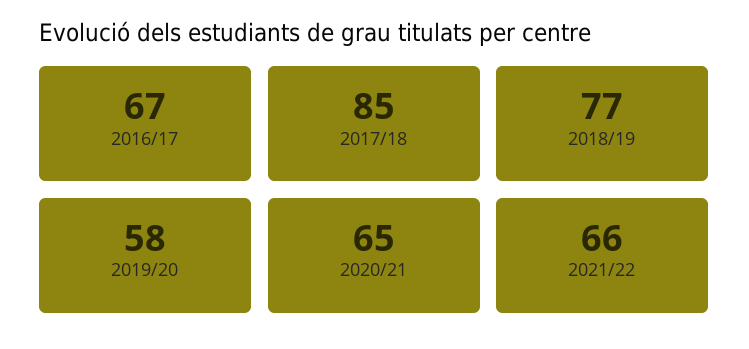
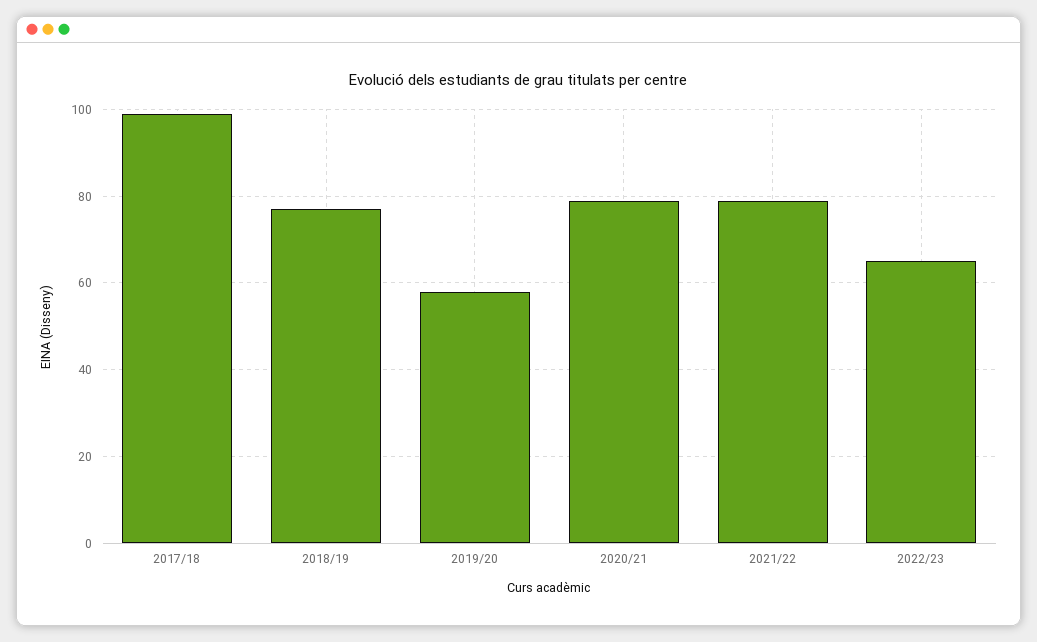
2016/17: 67 -> none
2017/18: 85 -> 100
2020/21: 65 -> 80
2021/22: 66 -> 80
2022/23: none -> 65

